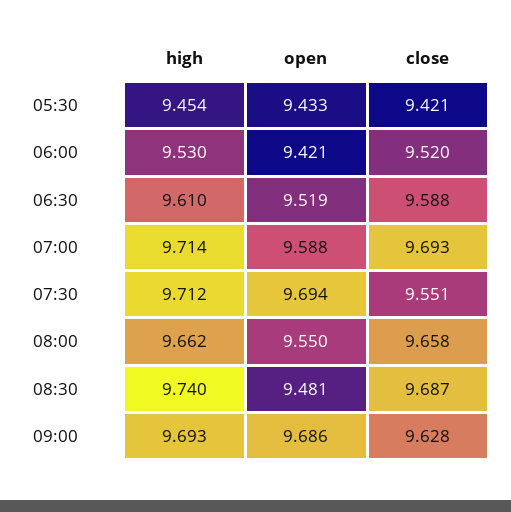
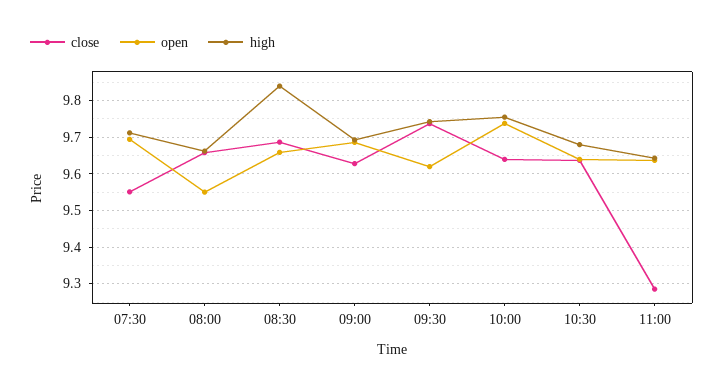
high, 05:30: 9.454 -> none
open, 05:30: 9.433 -> none
close, 05:30: 9.421 -> none
high, 06:00: 9.53 -> none
open, 06:00: 9.421 -> none
close, 06:00: 9.52 -> none
high, 06:30: 9.61 -> none
open, 06:30: 9.519 -> none
close, 06:30: 9.588 -> none
high, 07:00: 9.714 -> none
open, 07:00: 9.588 -> none
close, 07:00: 9.693 -> none
high, 08:30: 9.74 -> 9.84
open, 08:30: 9.481 -> 9.66
close, 09:30: none -> 9.74
open, 09:30: none -> 9.62
high, 09:30: none -> 9.74
close, 10:00: none -> 9.64
open, 10:00: none -> 9.74
high, 10:00: none -> 9.76
close, 10:30: none -> 9.64
open, 10:30: none -> 9.64
high, 10:30: none -> 9.68
close, 11:00: none -> 9.28
open, 11:00: none -> 9.64
high, 11:00: none -> 9.64

